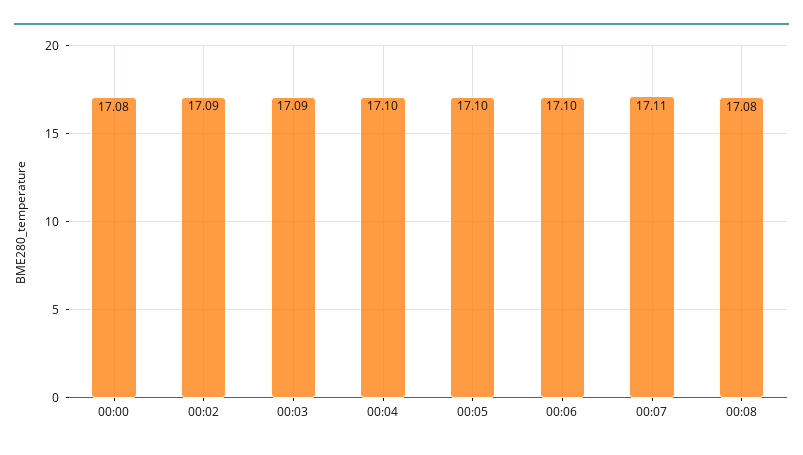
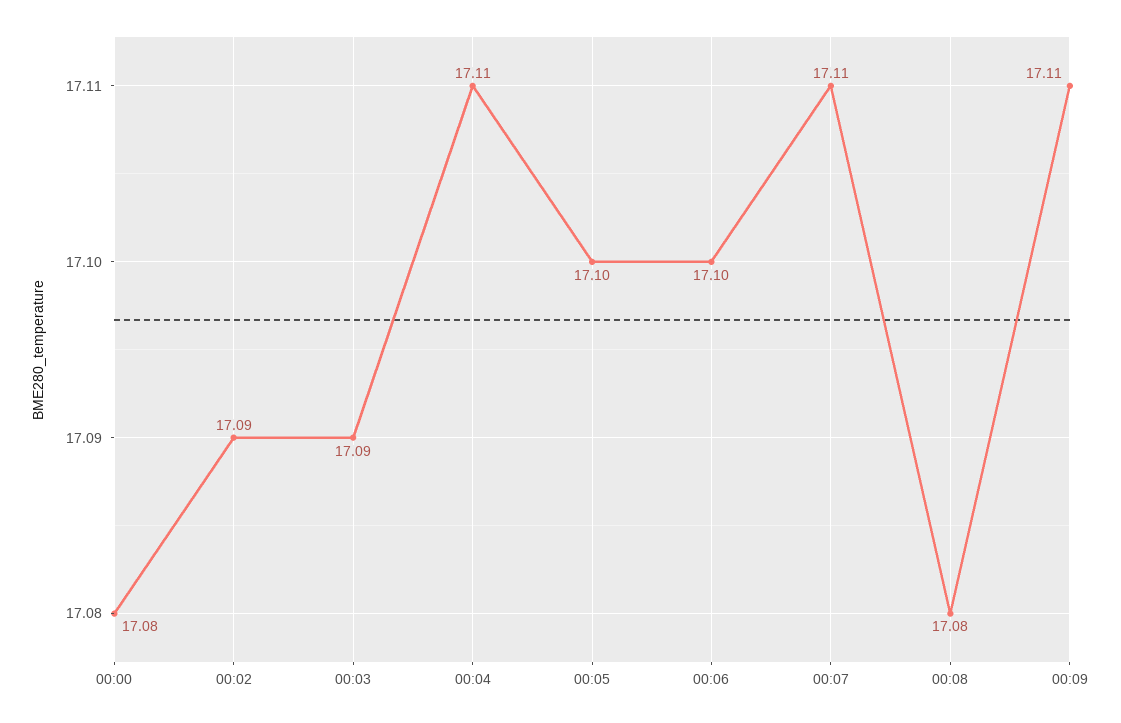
00:04: 17.1 -> 17.11
00:09: none -> 17.11

